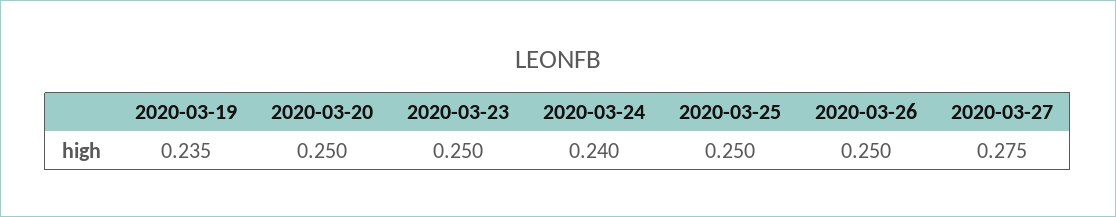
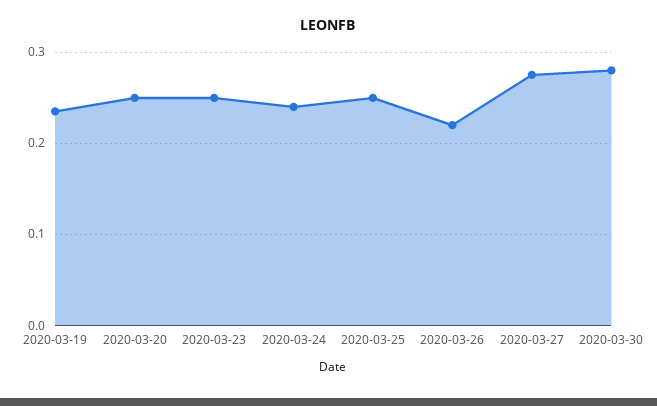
2020-03-26: 0.25 -> 0.22
2020-03-30: none -> 0.28

